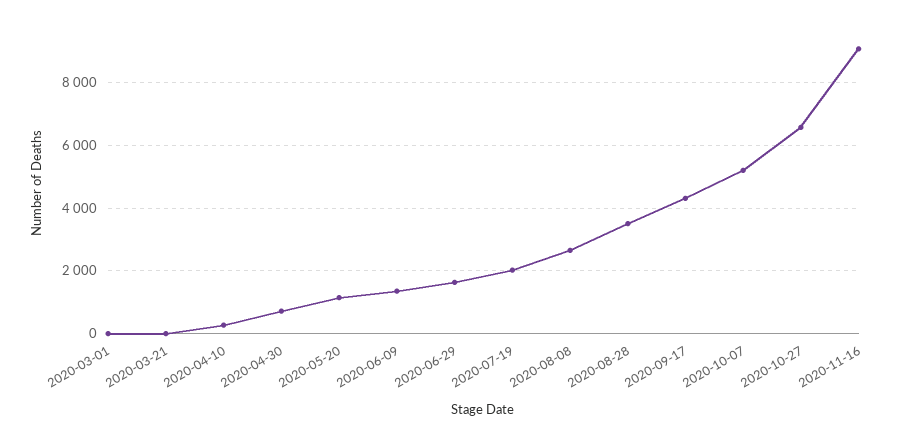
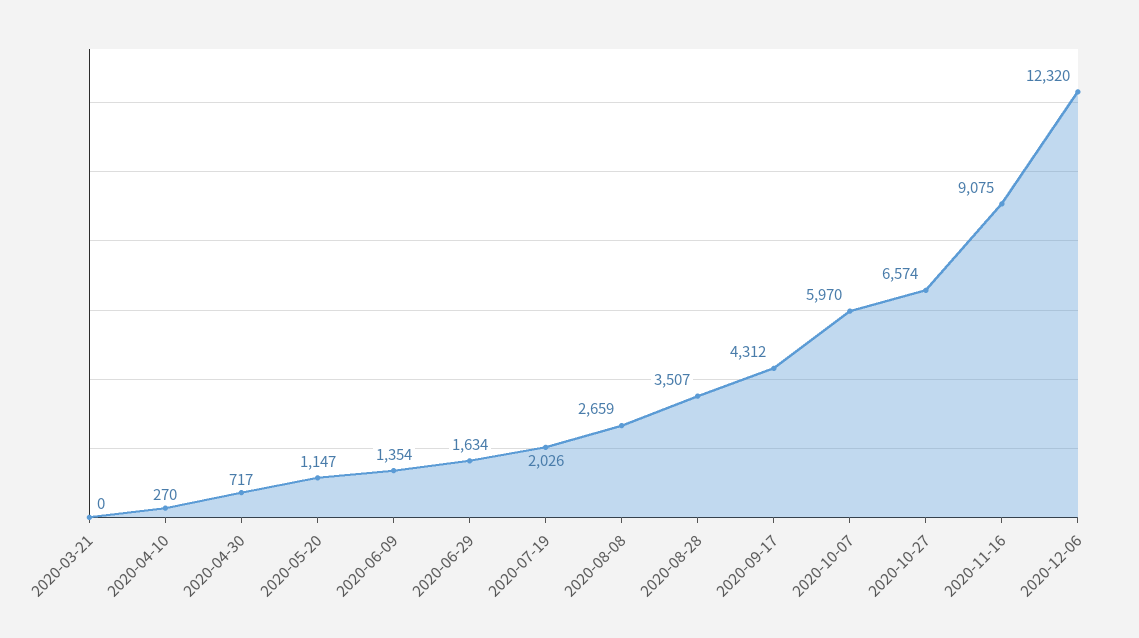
2020-03-01: 0 -> none
2020-10-07: 5200 -> 5970
2020-12-06: none -> 12320

